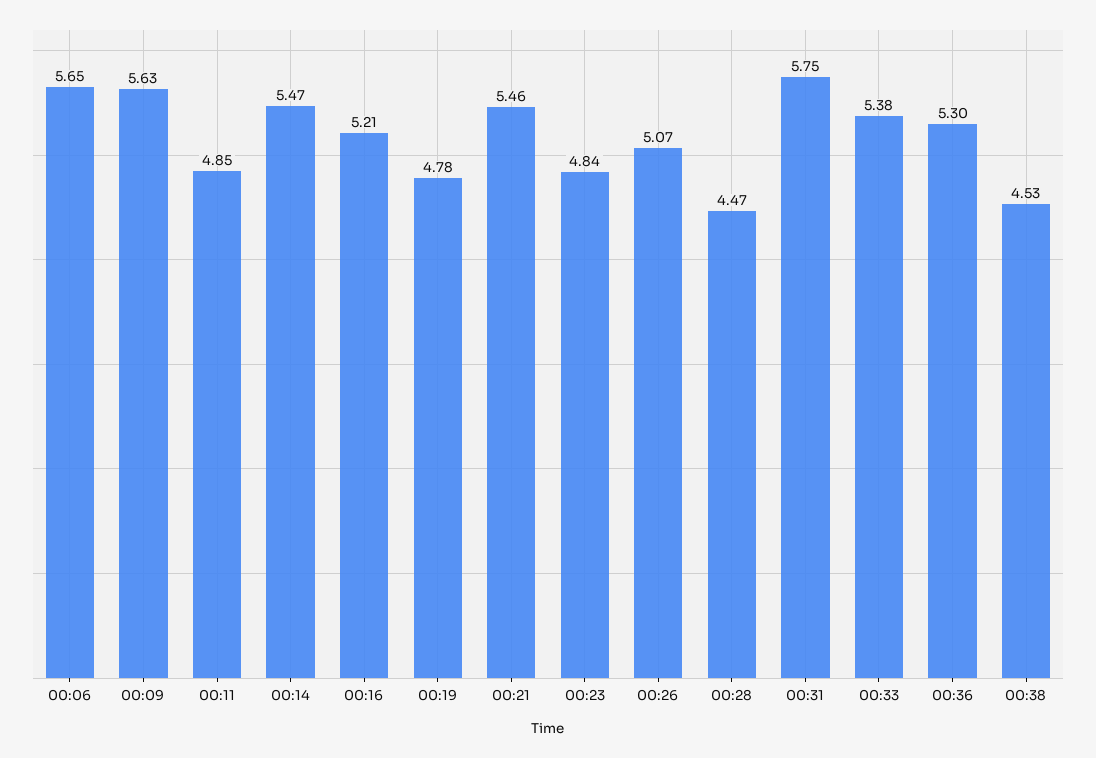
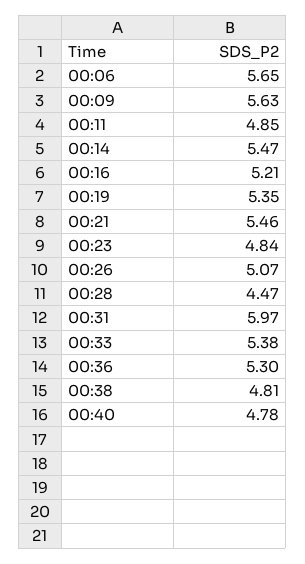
00:19: 4.78 -> 5.35
00:31: 5.75 -> 5.97
00:38: 4.53 -> 4.81
00:40: none -> 4.78

